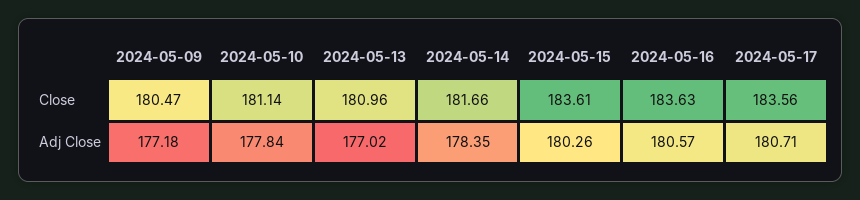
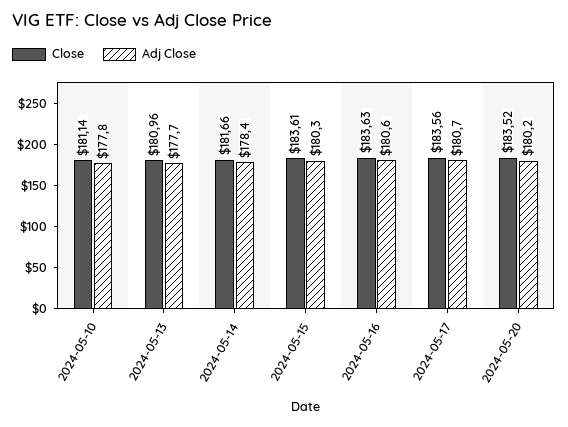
Close, 2024-05-09: 180.47 -> none
Adj Close, 2024-05-09: 177.18 -> none
Adj Close, 2024-05-13: 177.02 -> 177.7
Close, 2024-05-20: none -> 183.52
Adj Close, 2024-05-20: none -> 180.2

